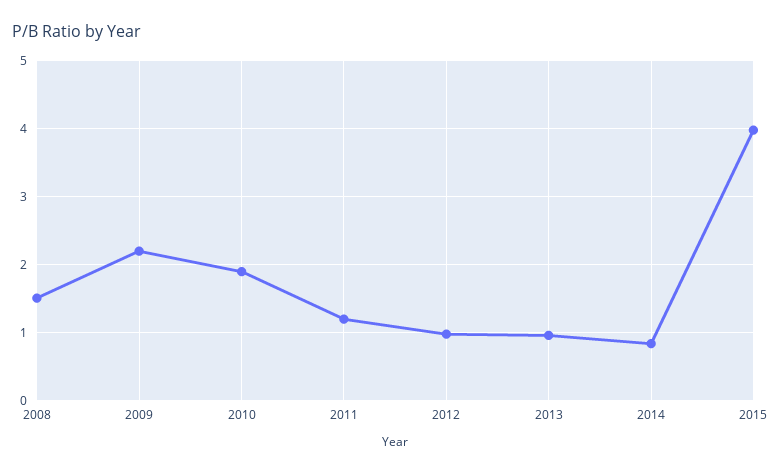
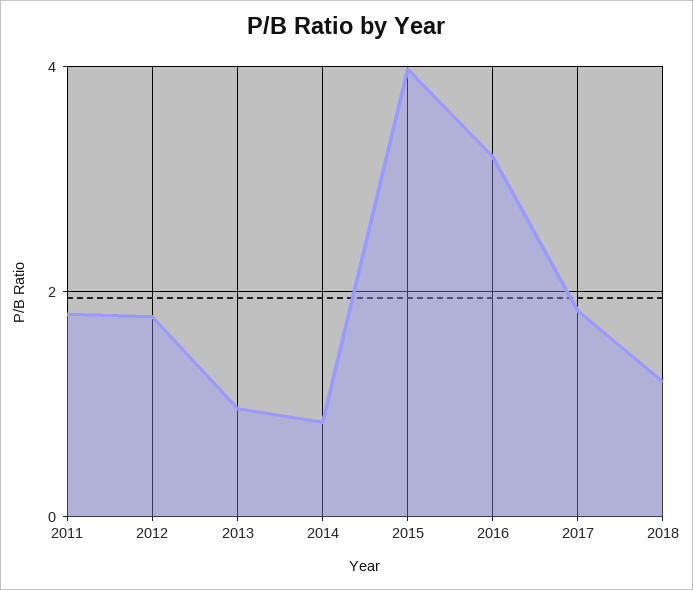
2008: 1.5 -> none
2009: 2.2 -> none
2010: 1.9 -> none
2011: 1.2 -> 1.8
2012: 1 -> 1.8
2016: none -> 3.2
2017: none -> 1.8
2018: none -> 1.2

